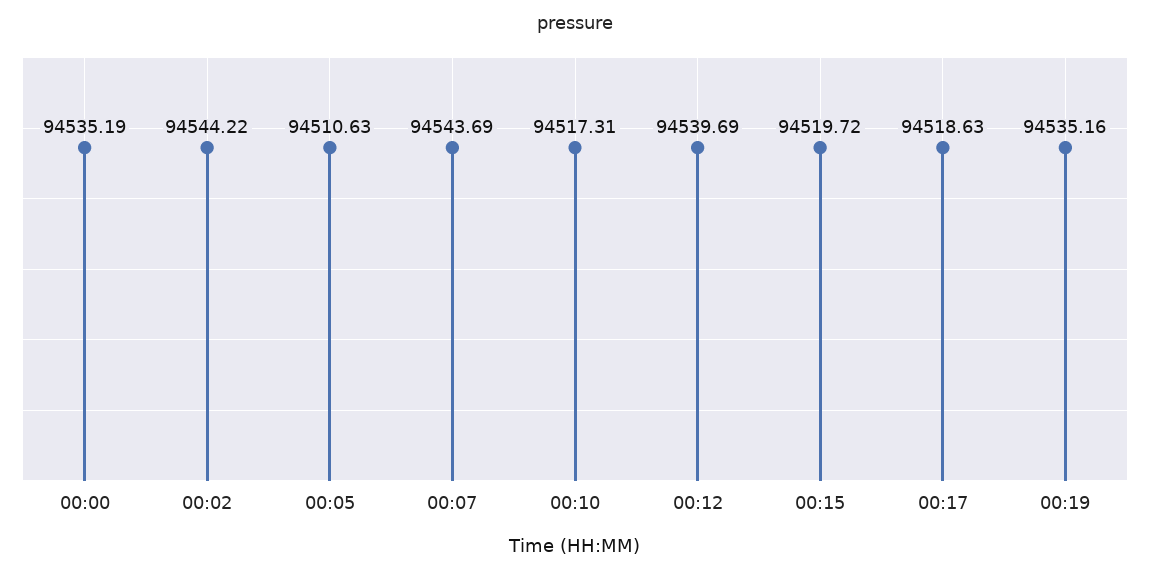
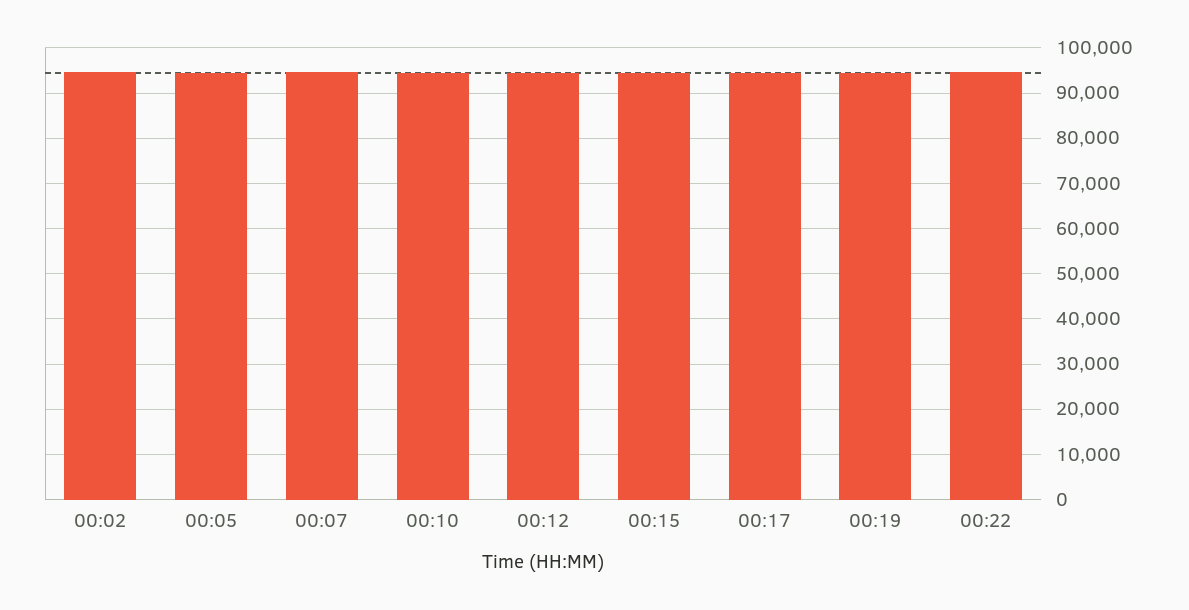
00:00: 94535.19 -> none
00:22: none -> 94000

